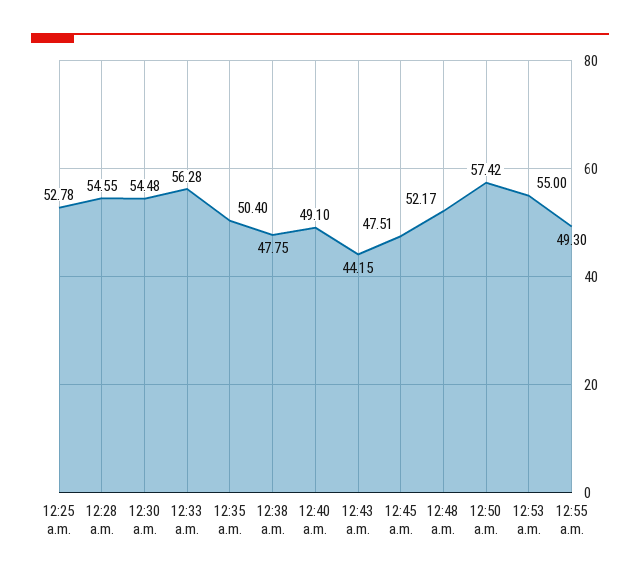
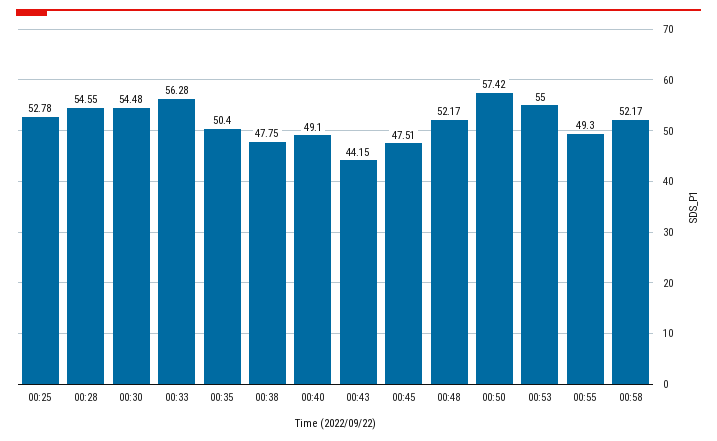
00:58: none -> 52.17

